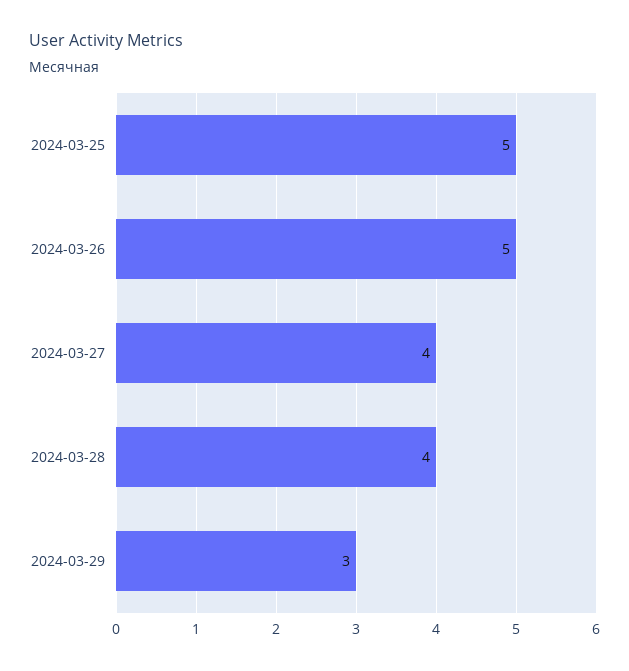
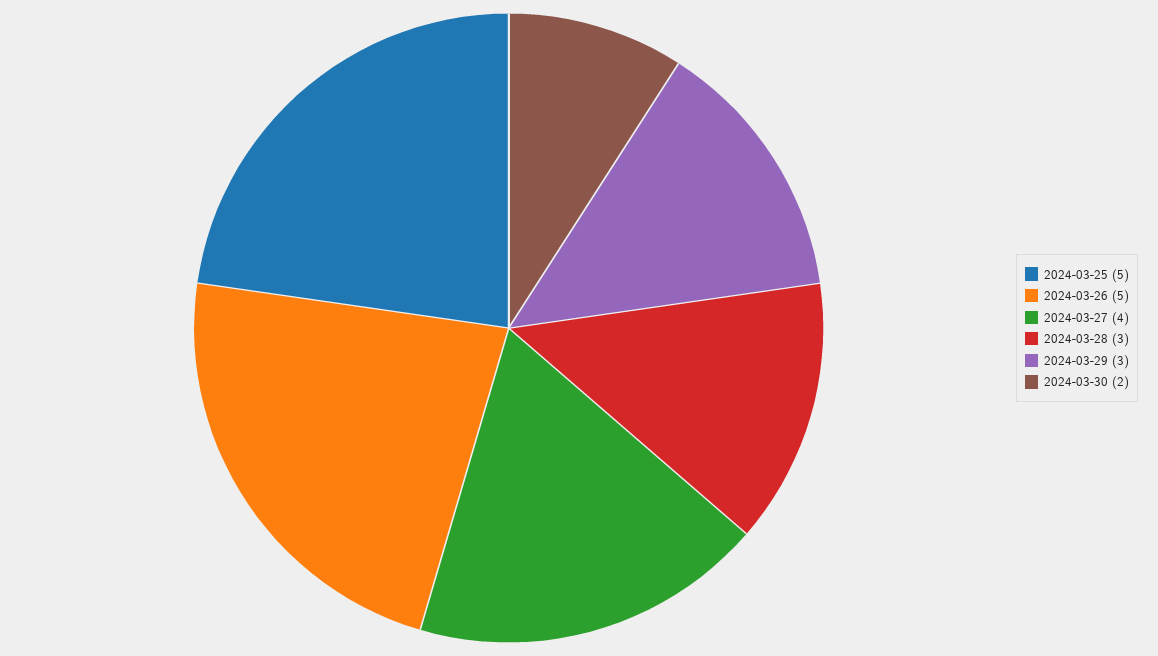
2024-03-28: 4 -> 3
2024-03-30: none -> 2

